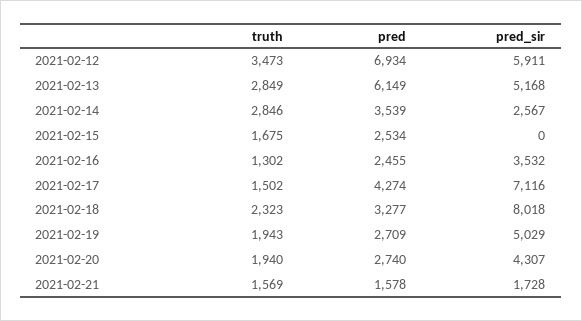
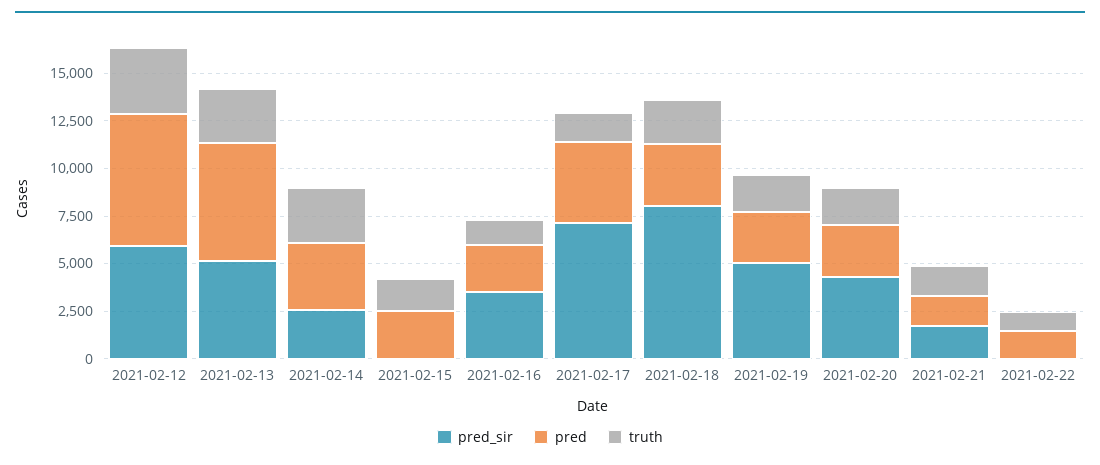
pred_sir, 2021-02-22: none -> 0
pred, 2021-02-22: none -> 1500
truth, 2021-02-22: none -> 1000

